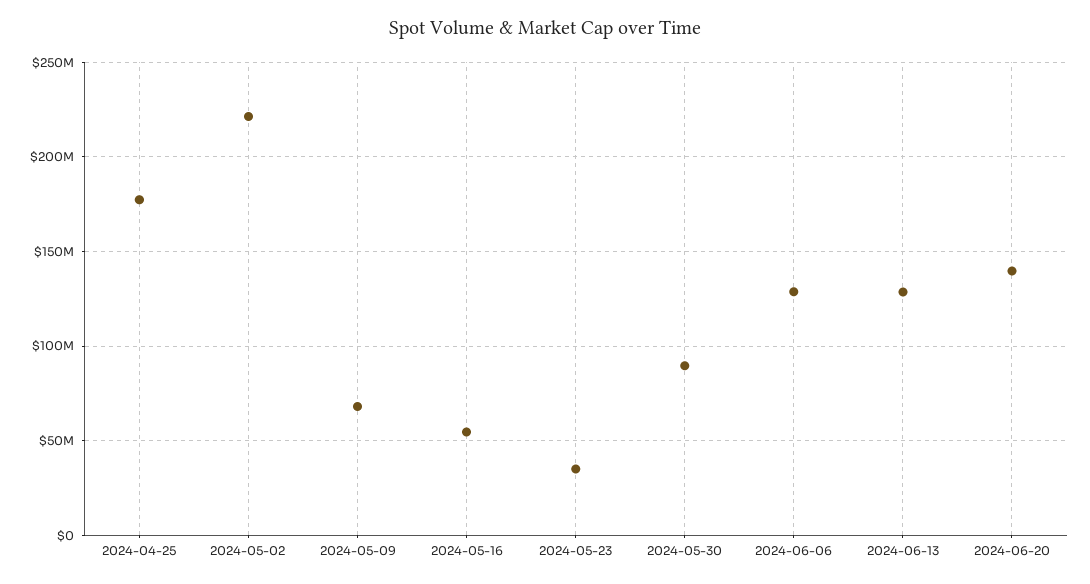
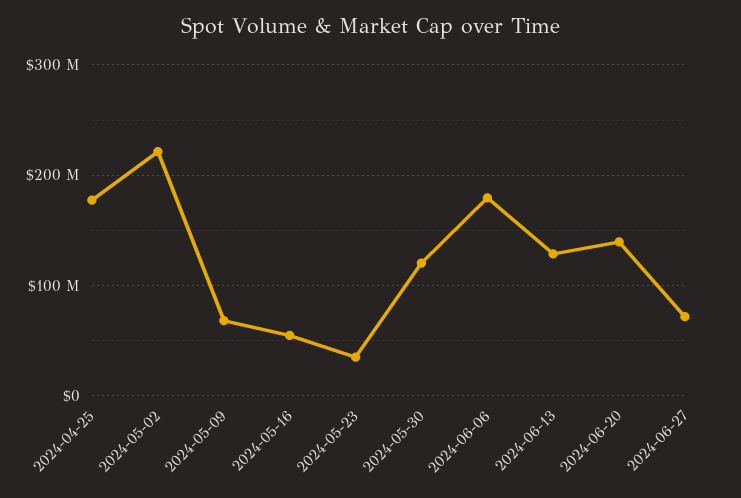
2024-05-30: 90000000 -> 120000000
2024-06-06: 130000000 -> 180000000
2024-06-27: none -> 70000000

